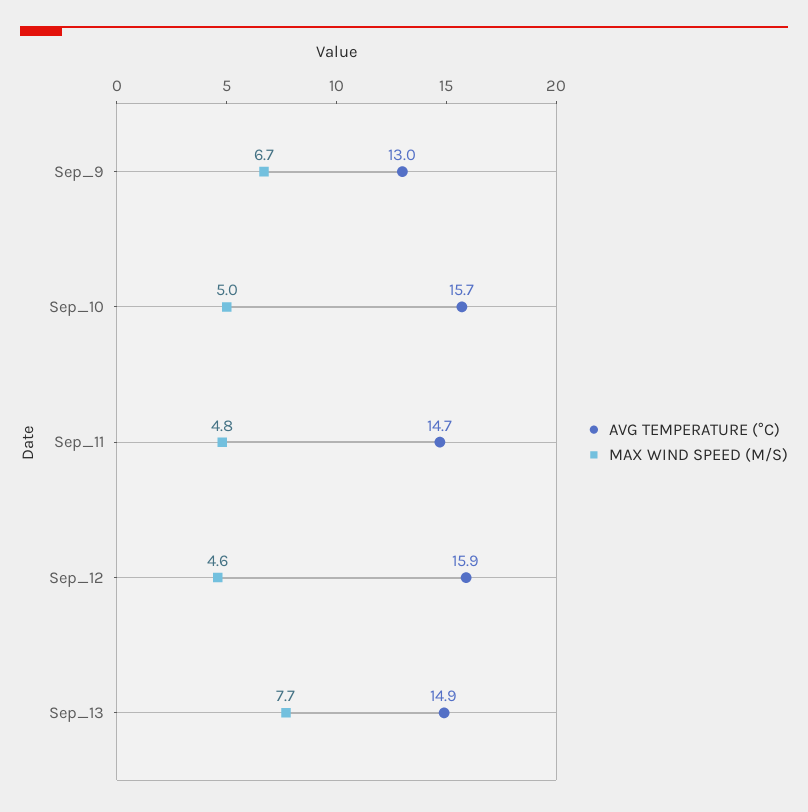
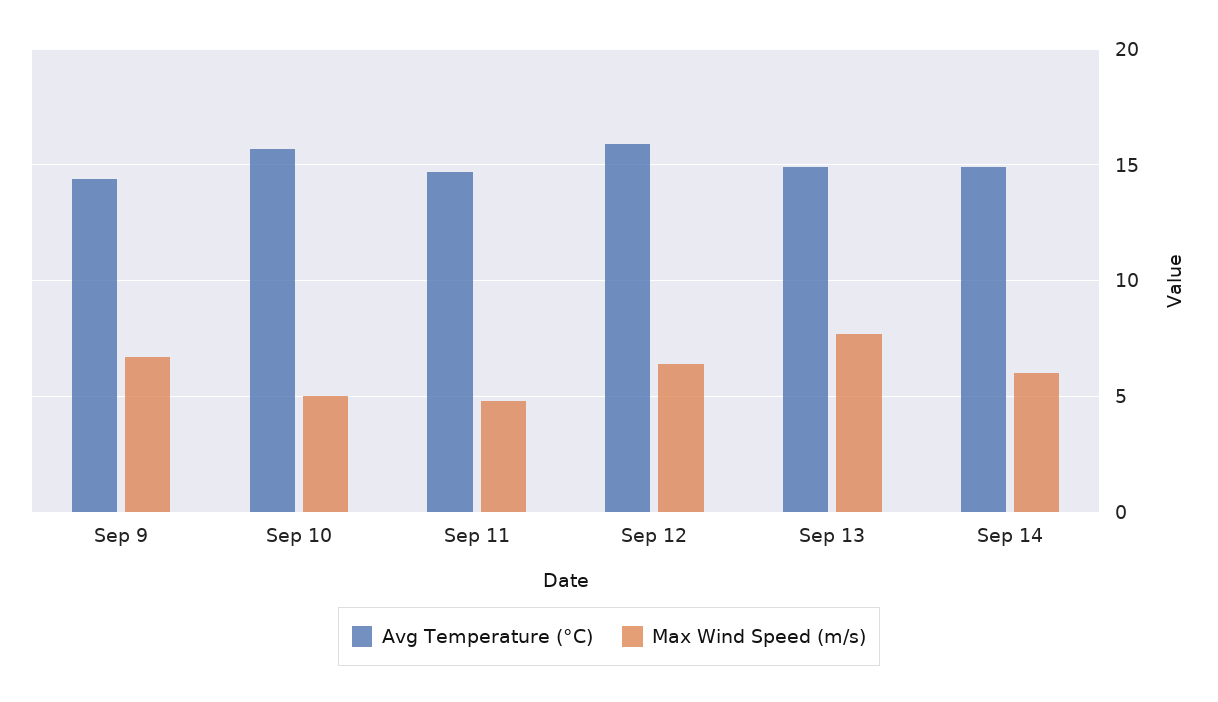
AVG TEMPERATURE (°C), Sep_9: 13 -> 14.5
MAX WIND SPEED (M/S), Sep_12: 4.6 -> 6.5
AVG TEMPERATURE (°C), Sep 14: none -> 15
MAX WIND SPEED (M/S), Sep 14: none -> 6

